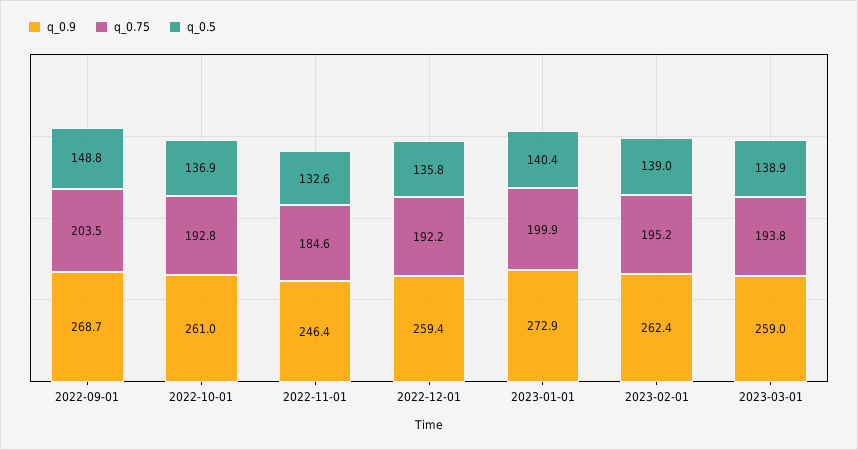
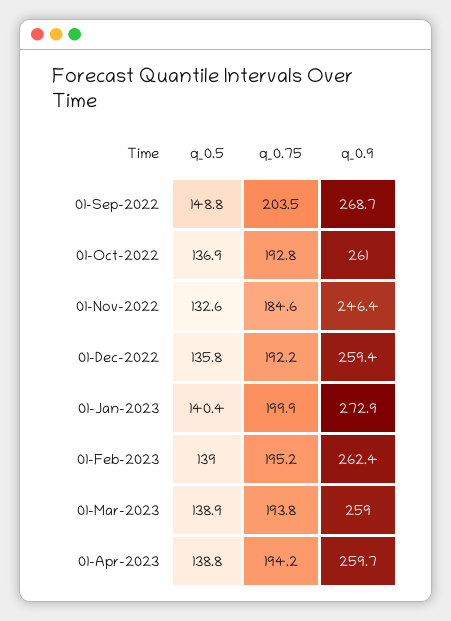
q_0.5, 01-Apr-2023: none -> 138.8
q_0.75, 01-Apr-2023: none -> 194.2
q_0.9, 01-Apr-2023: none -> 259.7

